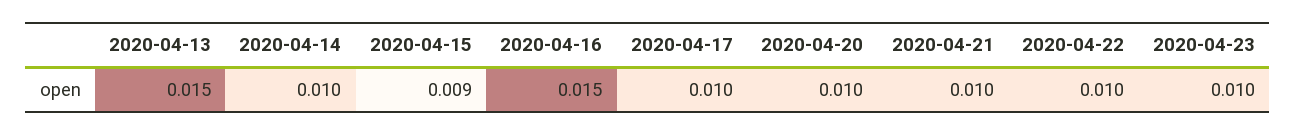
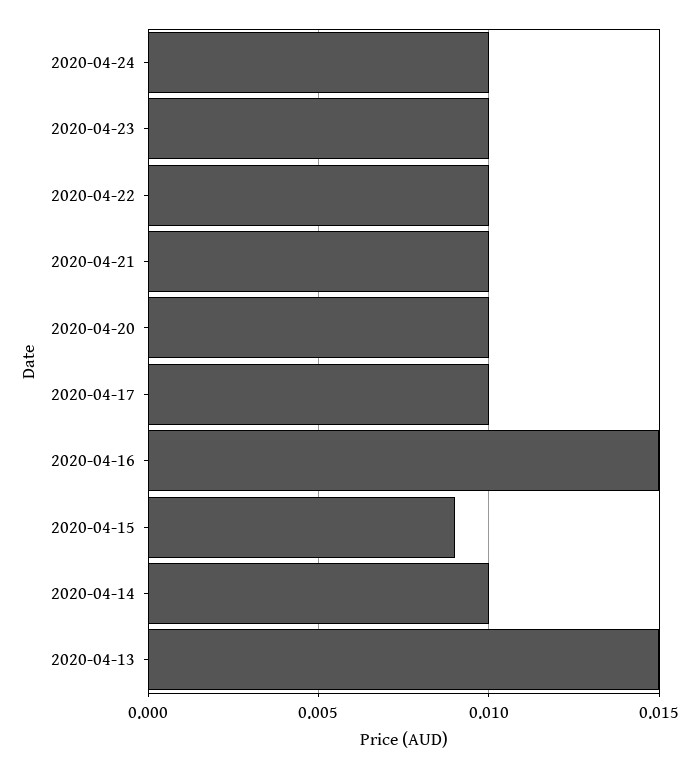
2020-04-24: none -> 0.01

